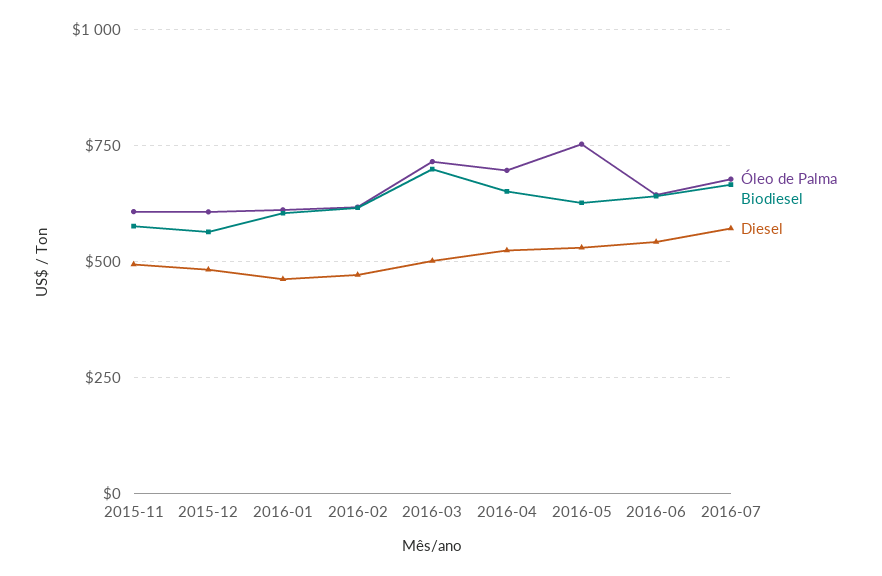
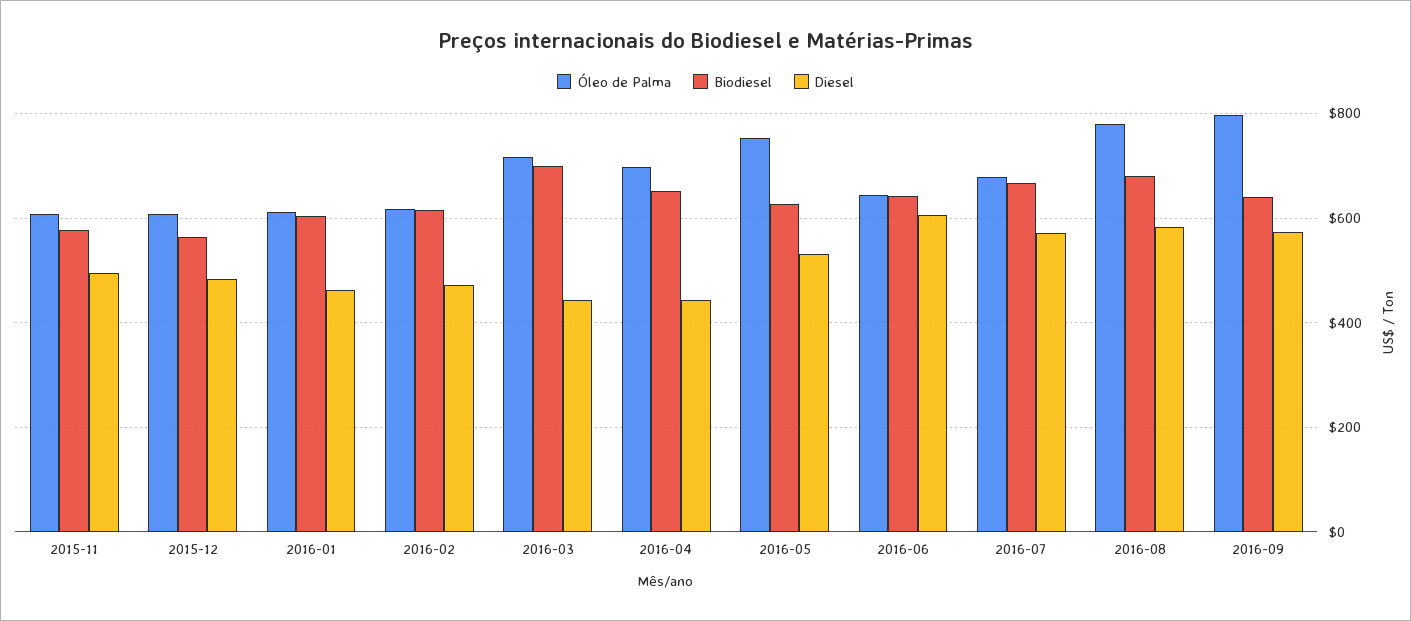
Diesel, 2016-03: 500 -> 440
Diesel, 2016-04: 525 -> 440
Diesel, 2016-06: 550 -> 600
Óleo de Palma, 2016-08: none -> 780
Biodiesel, 2016-08: none -> 680
Diesel, 2016-08: none -> 580
Óleo de Palma, 2016-09: none -> 800
Biodiesel, 2016-09: none -> 640
Diesel, 2016-09: none -> 580

